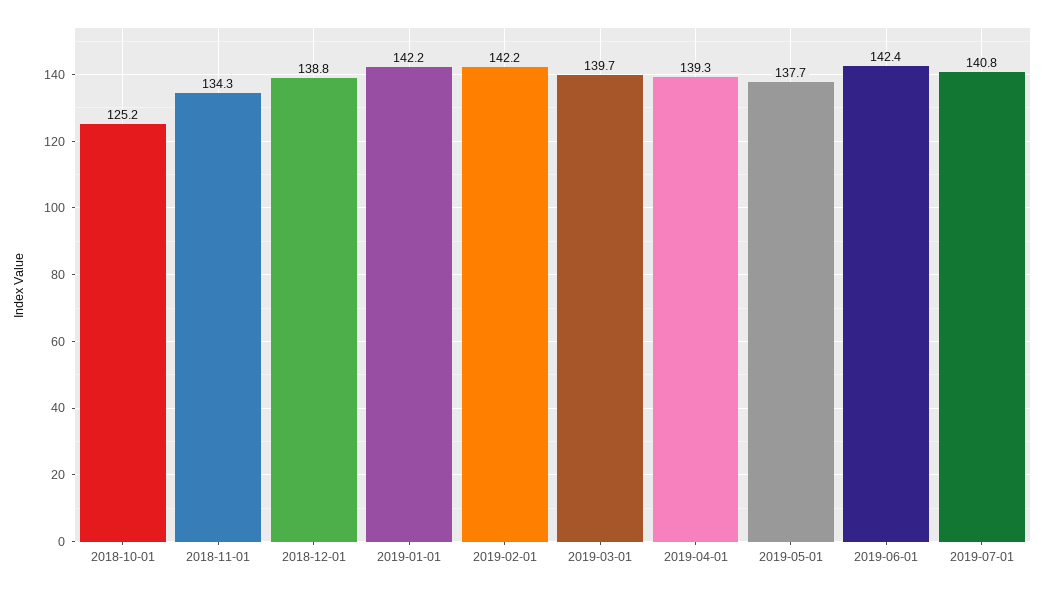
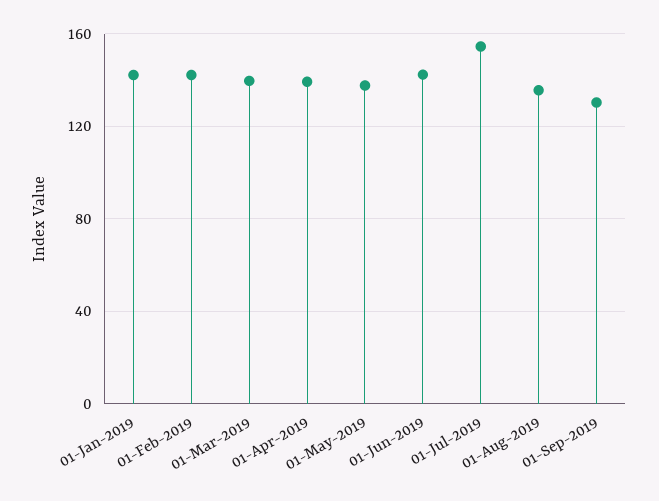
2018-10-01: 125.2 -> none
2018-11-01: 134.3 -> none
2018-12-01: 138.8 -> none
2019-07-01: 140.8 -> 155
01-Aug-2019: none -> 135
01-Sep-2019: none -> 130

